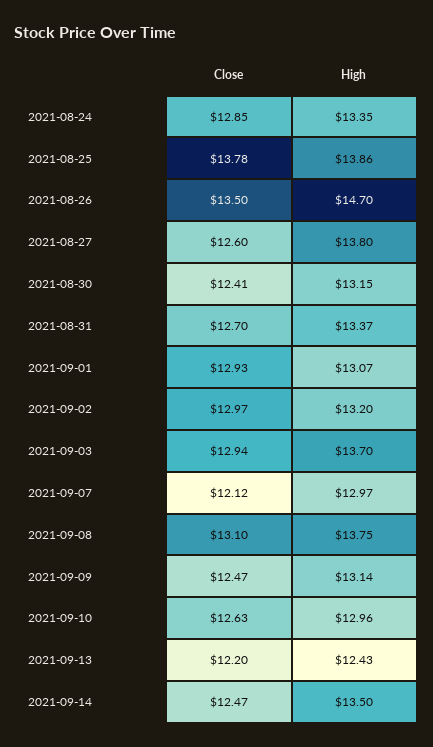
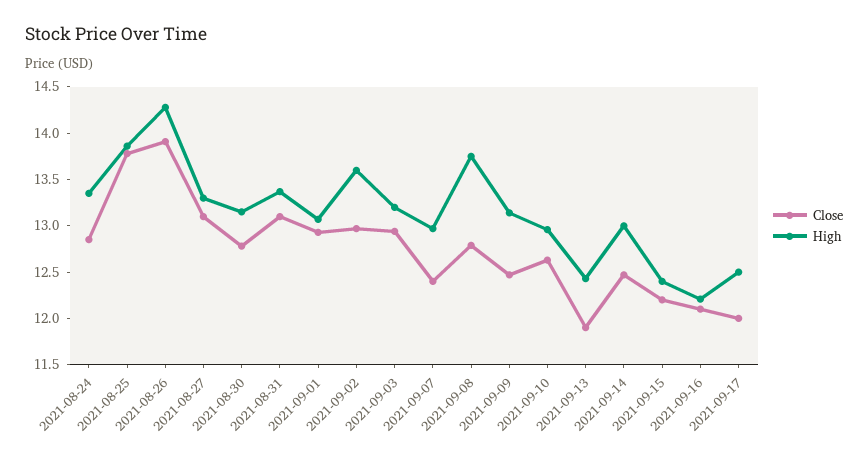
Close, 2021-08-26: 13.5 -> 13.9
High, 2021-08-26: 14.7 -> 14.3
Close, 2021-08-27: 12.6 -> 13.1
High, 2021-08-27: 13.8 -> 13.3
Close, 2021-08-30: 12.41 -> 12.8
Close, 2021-08-31: 12.7 -> 13.1
High, 2021-09-02: 13.2 -> 13.6
High, 2021-09-03: 13.7 -> 13.2
Close, 2021-09-07: 12.12 -> 12.4
Close, 2021-09-08: 13.1 -> 12.8
Close, 2021-09-13: 12.2 -> 11.9
High, 2021-09-14: 13.5 -> 13
Close, 2021-09-15: none -> 12.2
High, 2021-09-15: none -> 12.4
Close, 2021-09-16: none -> 12.1
High, 2021-09-16: none -> 12.2
Close, 2021-09-17: none -> 12
High, 2021-09-17: none -> 12.5

